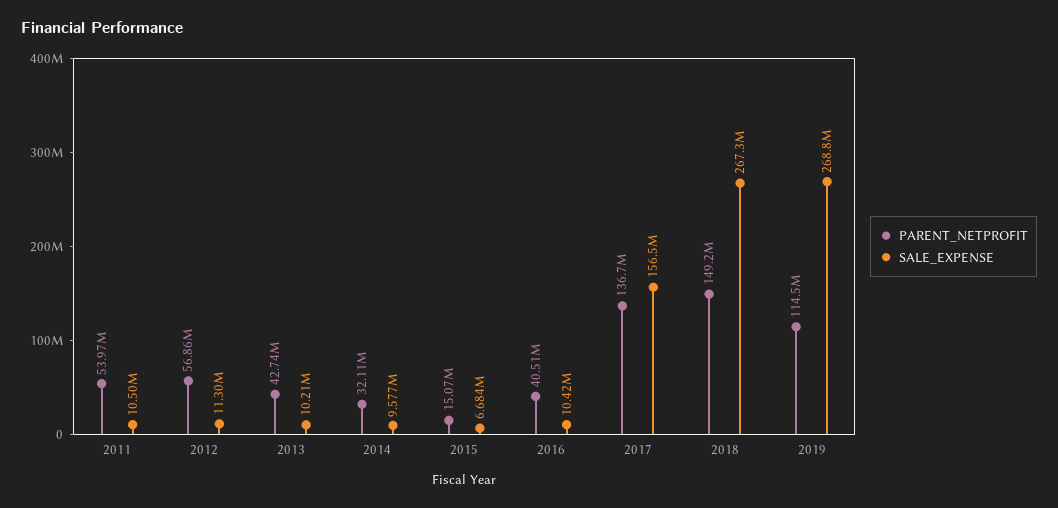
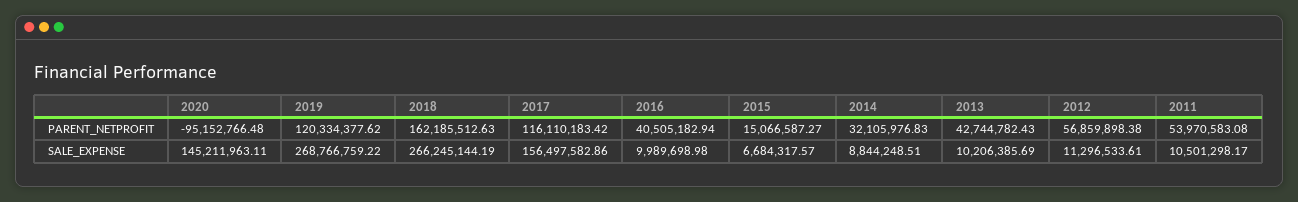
SALE_EXPENSE, 2014: 9577000 -> 8844248.51
SALE_EXPENSE, 2016: 10420000 -> 9989698.98
PARENT_NETPROFIT, 2017: 136700000 -> 116110183.42
PARENT_NETPROFIT, 2018: 149200000 -> 162185512.63
SALE_EXPENSE, 2018: 267300000 -> 266245144.19
PARENT_NETPROFIT, 2019: 114500000 -> 120334377.62
PARENT_NETPROFIT, 2020: none -> -95152766.48
SALE_EXPENSE, 2020: none -> 145211963.11

